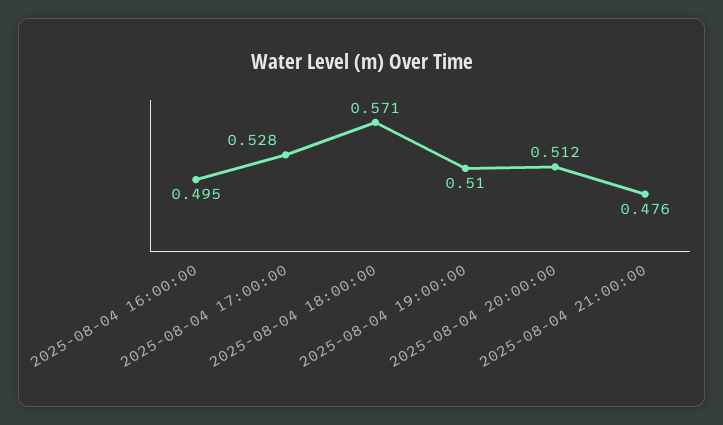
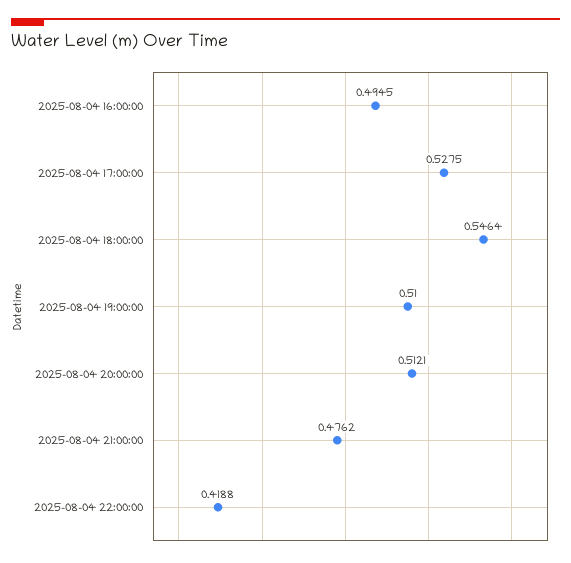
2025-08-04 18:00:00: 0.571 -> 0.5464
2025-08-04 22:00:00: none -> 0.4188

